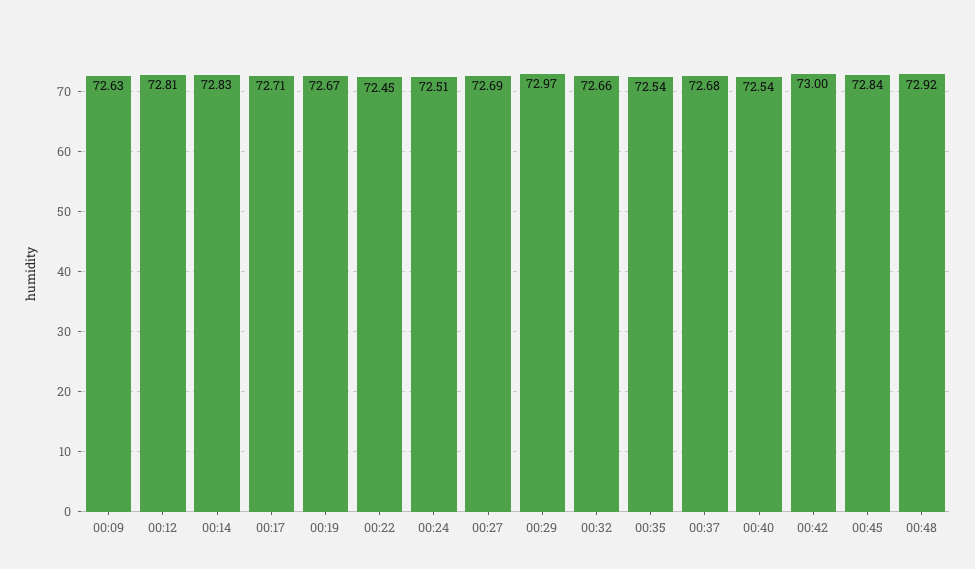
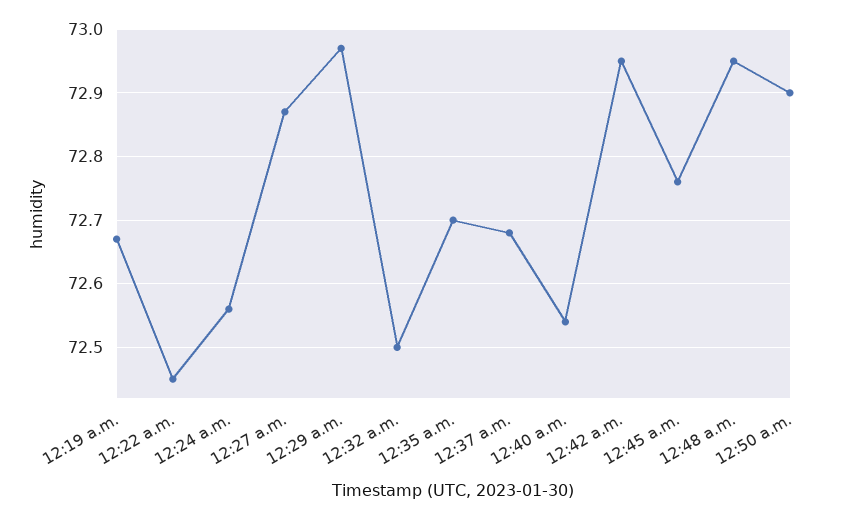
00:09: 72.63 -> none
00:12: 72.81 -> none
00:14: 72.83 -> none
00:17: 72.71 -> none
00:24: 72.51 -> 72.56
00:27: 72.69 -> 72.87
00:32: 72.66 -> 72.5
00:35: 72.54 -> 72.7
00:42: 73 -> 72.95
00:45: 72.84 -> 72.76
00:48: 72.92 -> 72.95
12:50 a.m.: none -> 72.9

